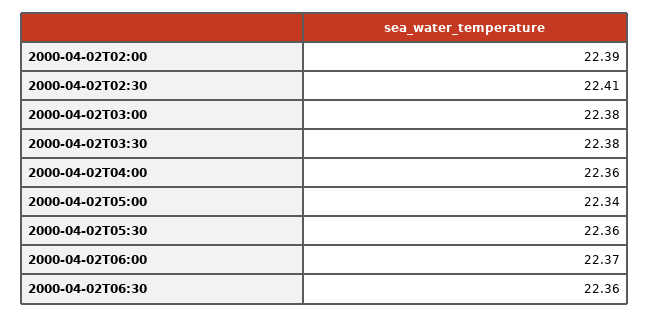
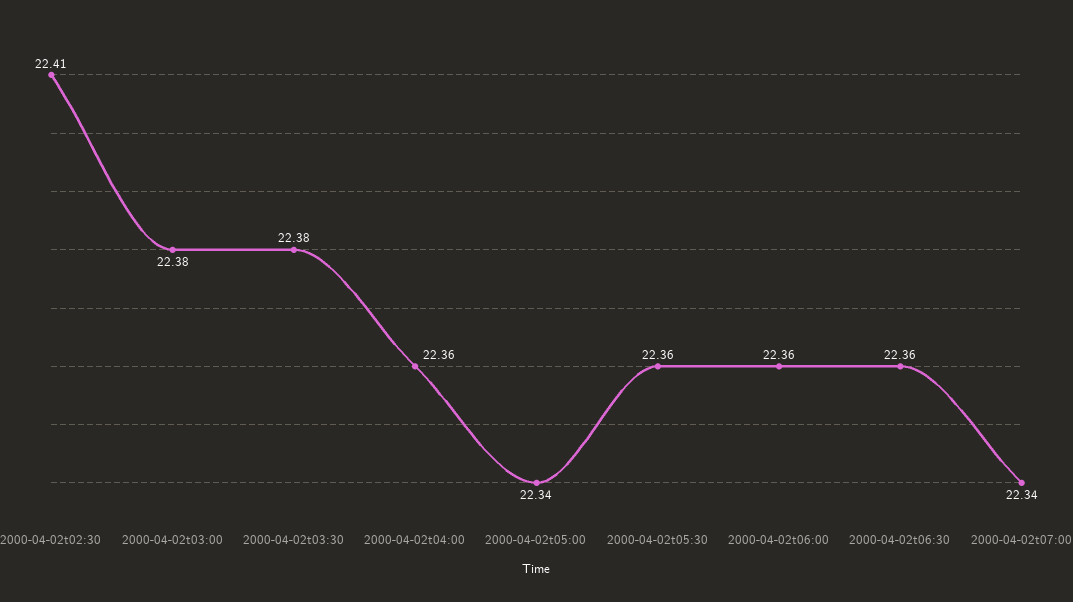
2000-04-02T02:00: 22.39 -> none
2000-04-02T06:00: 22.37 -> 22.36
2000-04-02t07:00: none -> 22.34

